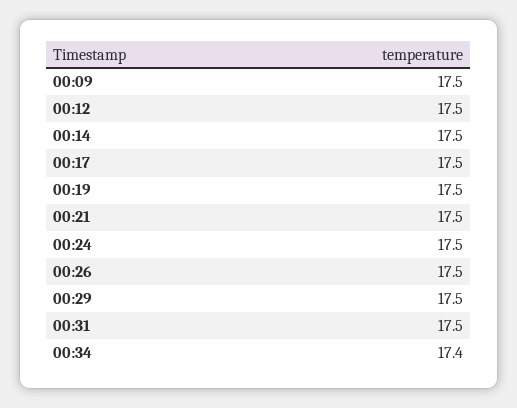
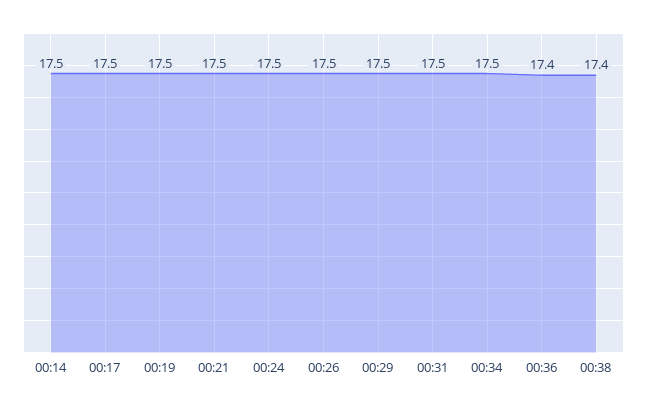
00:09: 17.5 -> none
00:12: 17.5 -> none
00:34: 17.4 -> 17.5
00:36: none -> 17.4
00:38: none -> 17.4

